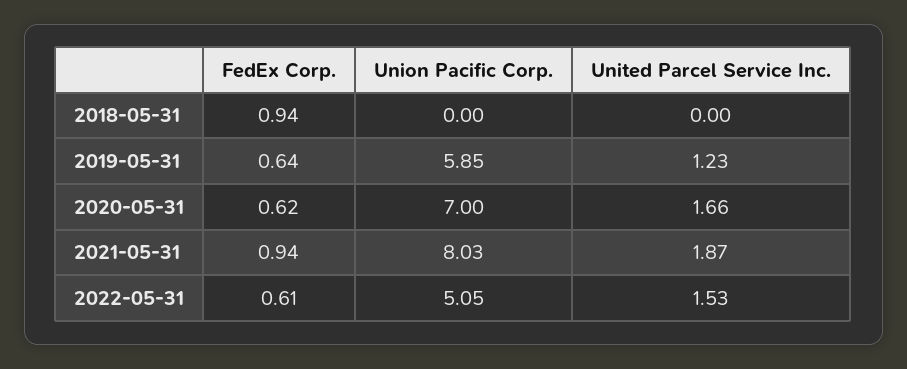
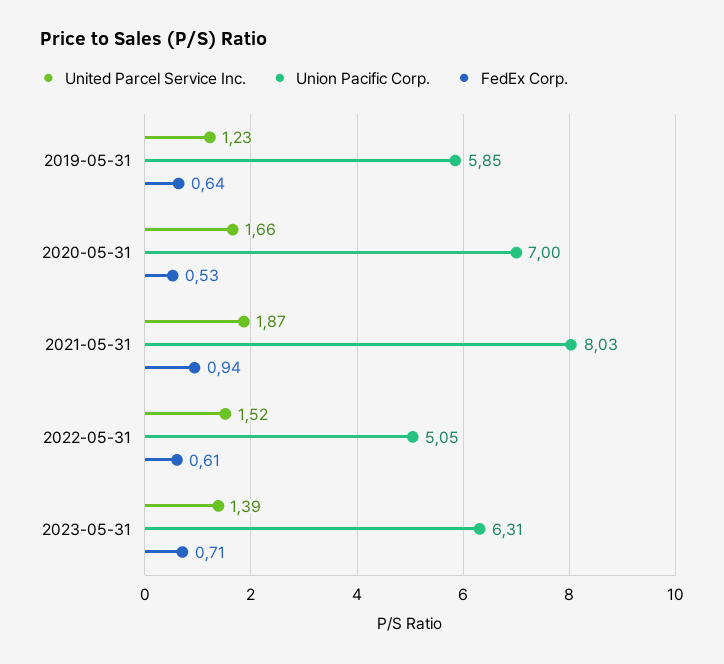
FedEx Corp., 2018-05-31: 0.94 -> none
Union Pacific Corp., 2018-05-31: 0 -> none
United Parcel Service Inc., 2018-05-31: 0 -> none
FedEx Corp., 2020-05-31: 0.62 -> 0.53
United Parcel Service Inc., 2022-05-31: 1.53 -> 1.52
United Parcel Service Inc., 2023-05-31: none -> 1.39
Union Pacific Corp., 2023-05-31: none -> 6.31
FedEx Corp., 2023-05-31: none -> 0.71

